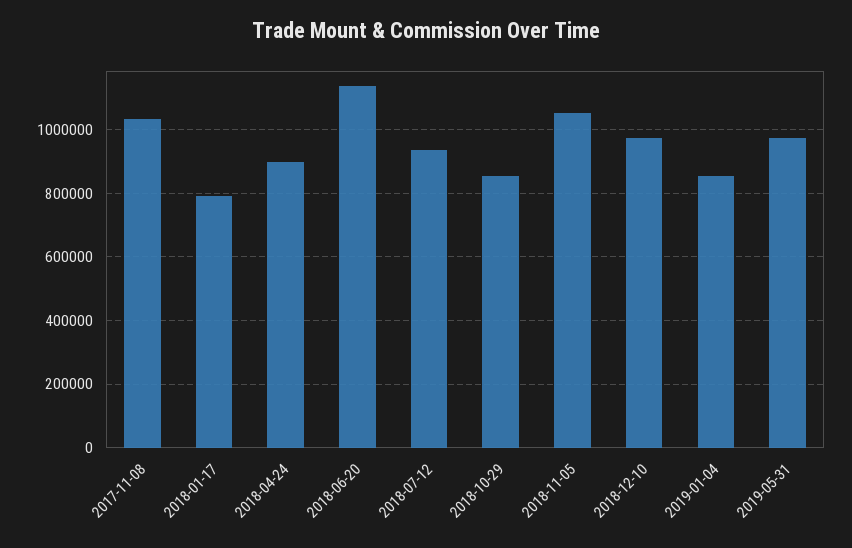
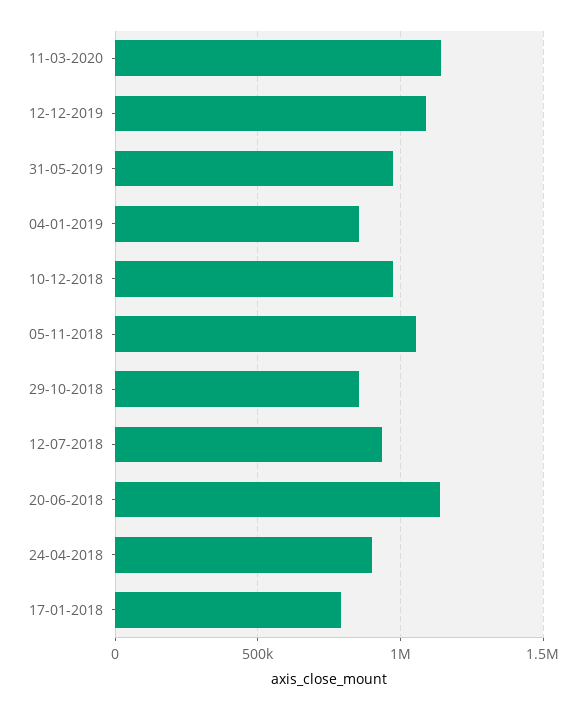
2017-11-08: 1040000 -> none
11-03-2020: none -> 1150000
12-12-2019: none -> 1100000

